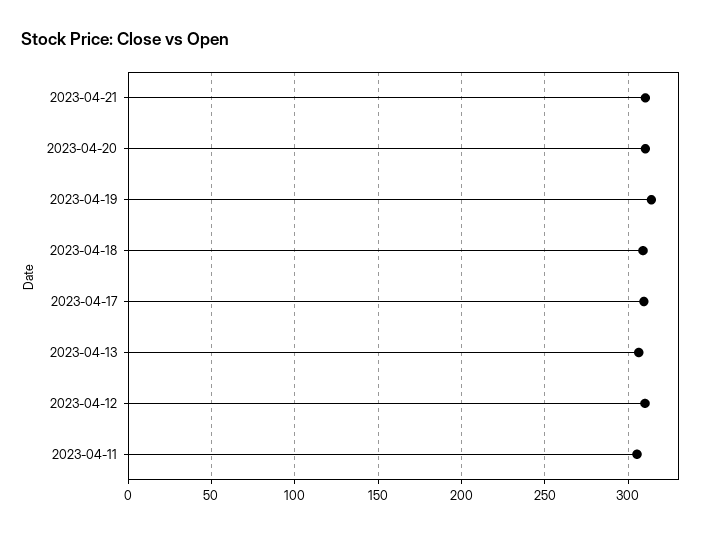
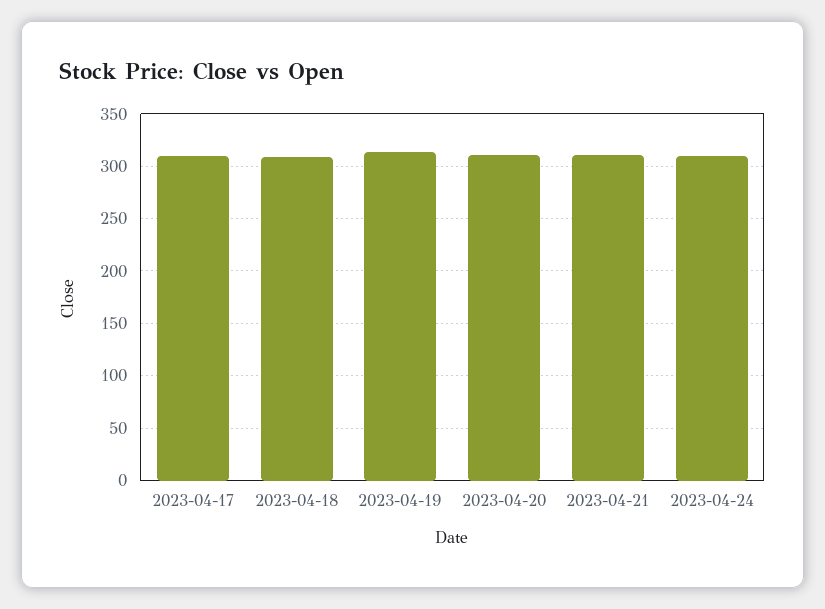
2023-04-13: 305 -> none
2023-04-12: 310 -> none
2023-04-11: 305 -> none
2023-04-24: none -> 310

